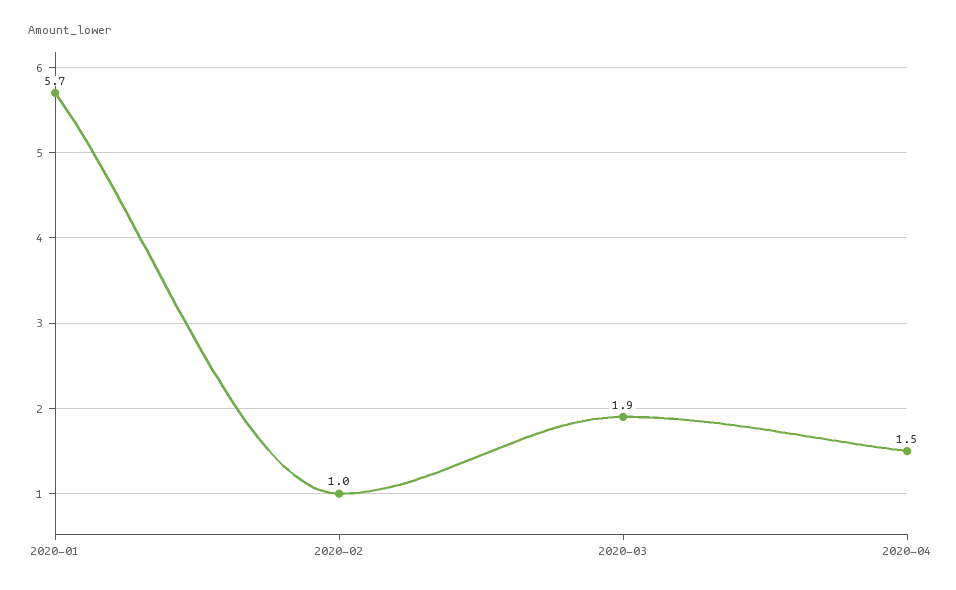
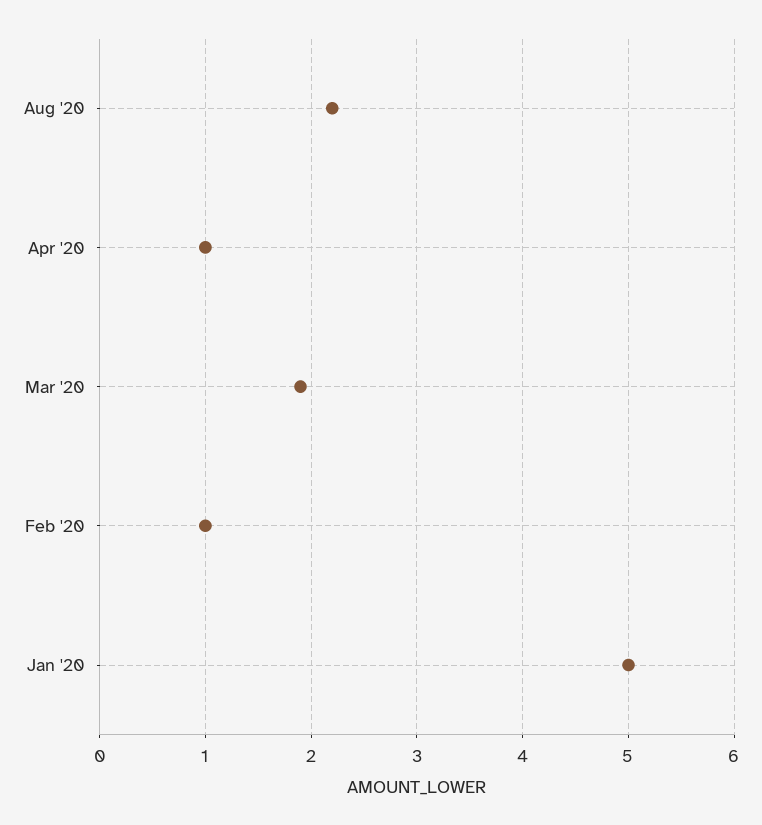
2020-01: 5.7 -> 5
2020-04: 1.5 -> 1
Aug '20: none -> 2.2

